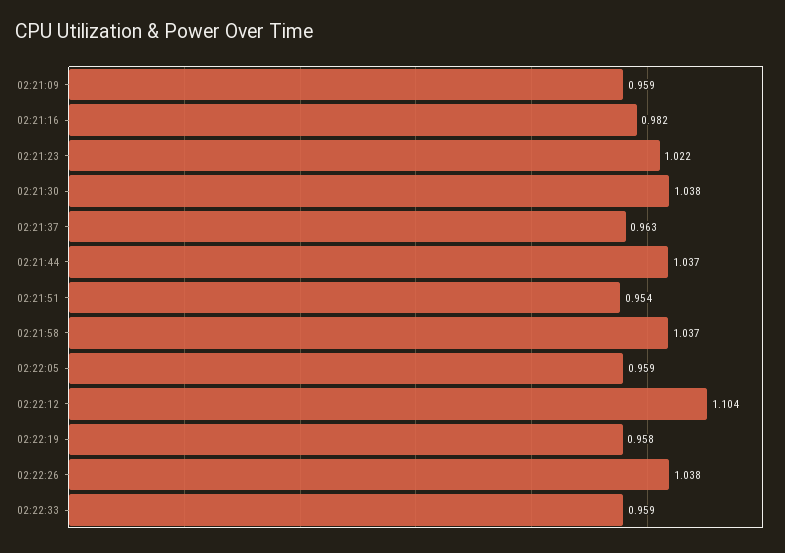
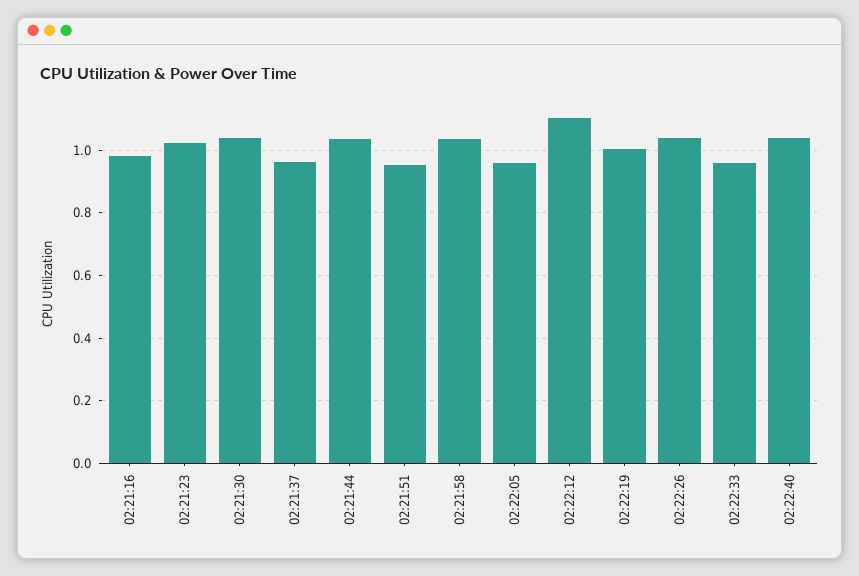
02:21:09: 0.959 -> none
02:22:19: 0.958 -> 1
02:22:40: none -> 1.04

